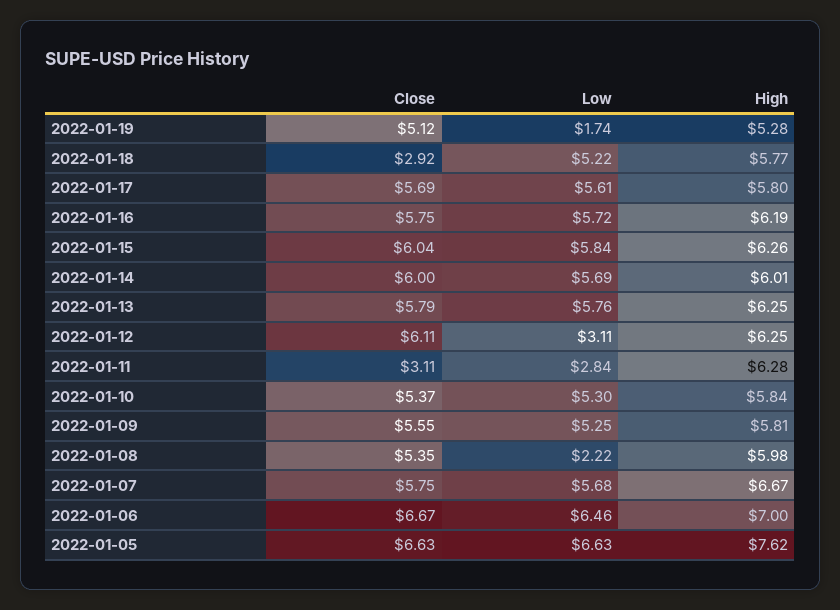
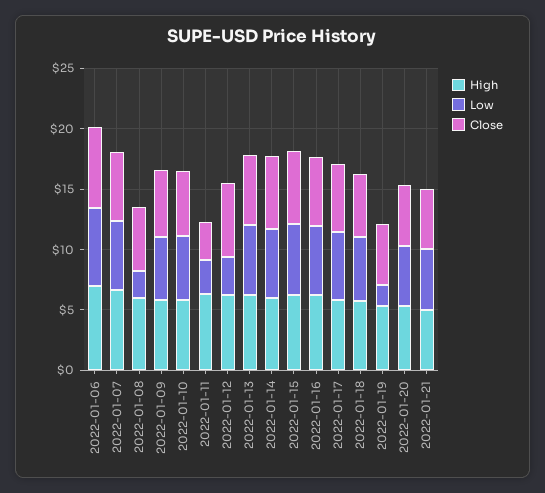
Close, 2022-01-18: 2.92 -> 5
Close, 2022-01-05: 6.63 -> none
Low, 2022-01-05: 6.63 -> none
High, 2022-01-05: 7.62 -> none
High, 2022-01-20: none -> 5
Low, 2022-01-20: none -> 5
Close, 2022-01-20: none -> 5
High, 2022-01-21: none -> 5
Low, 2022-01-21: none -> 5
Close, 2022-01-21: none -> 5

